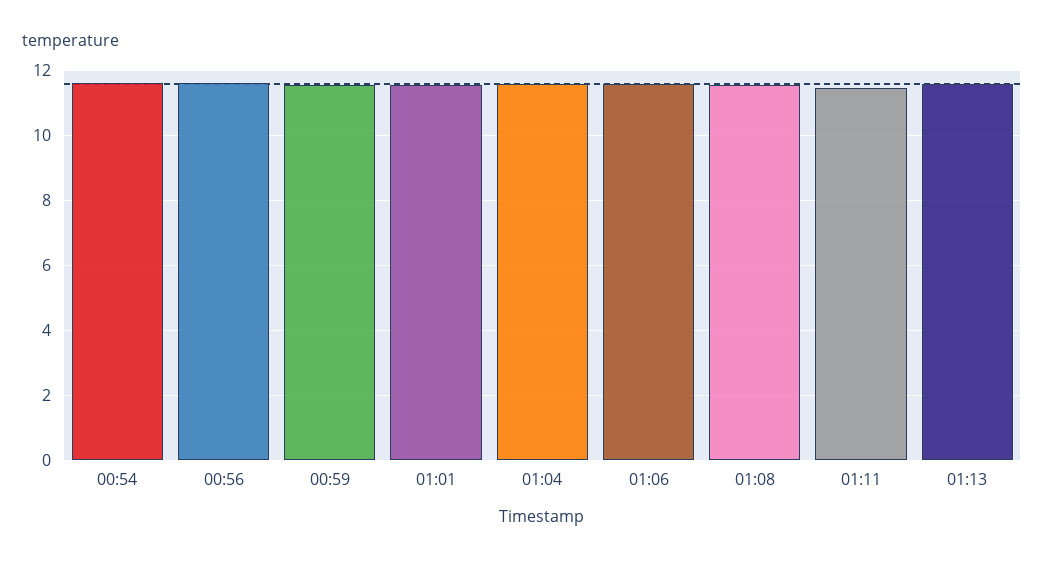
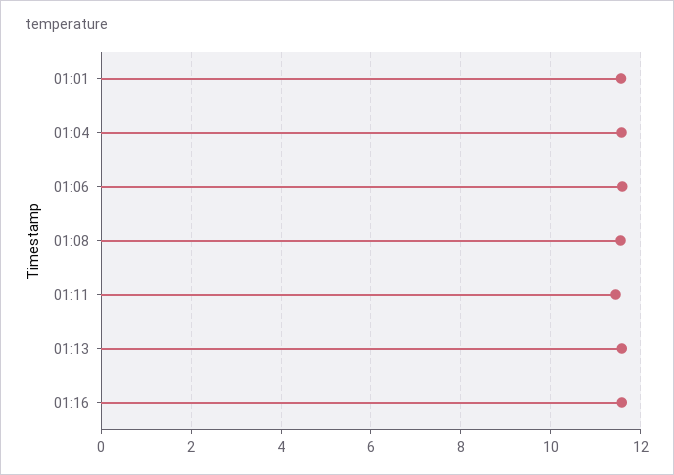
00:54: 11.6 -> none
00:56: 11.6 -> none
00:59: 11.6 -> none
01:16: none -> 11.6

